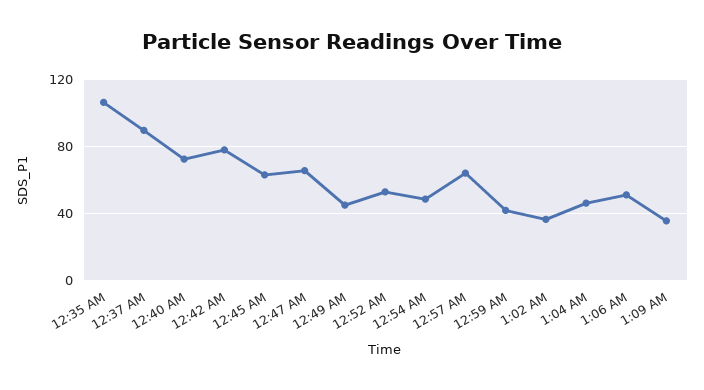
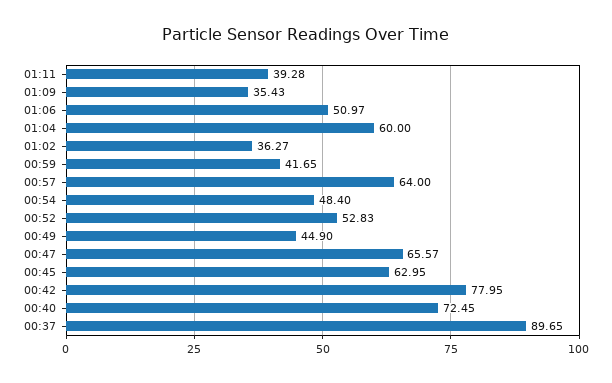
12:35 AM: 105 -> none
1:04 AM: 45 -> 60
01:11: none -> 39.28

